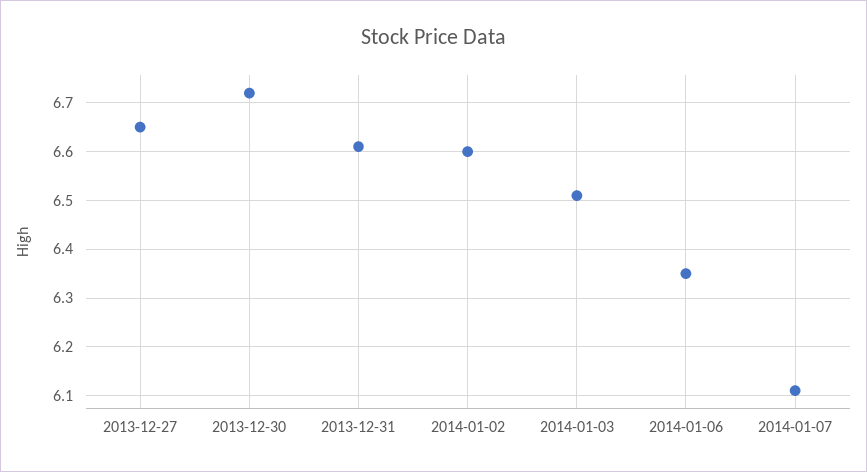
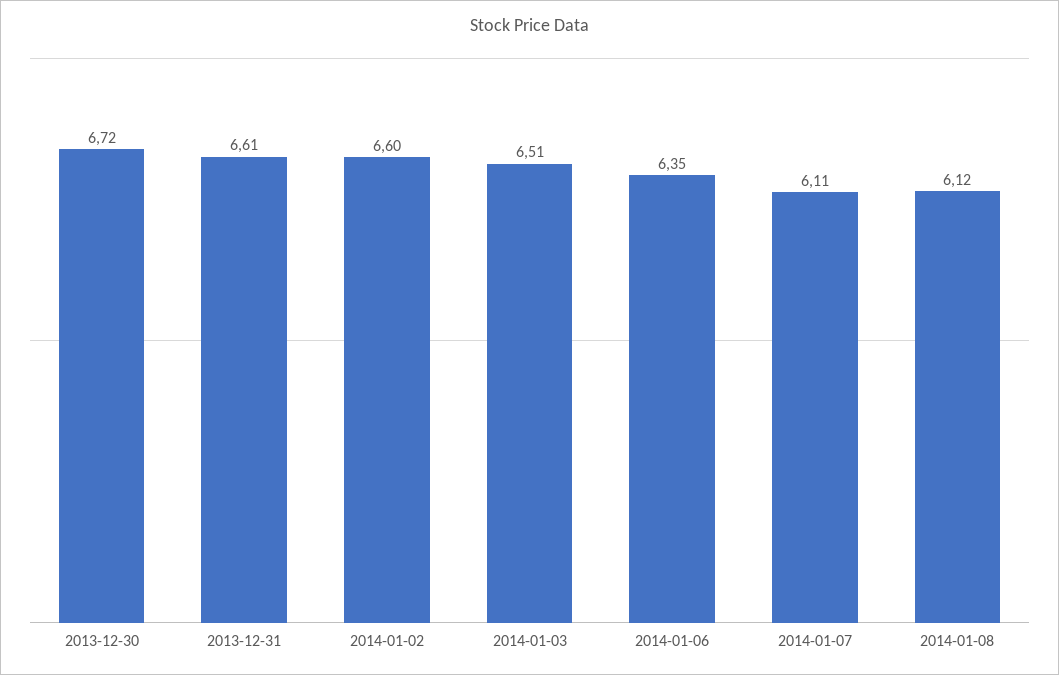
2013-12-27: 6.65 -> none
2014-01-08: none -> 6.12

